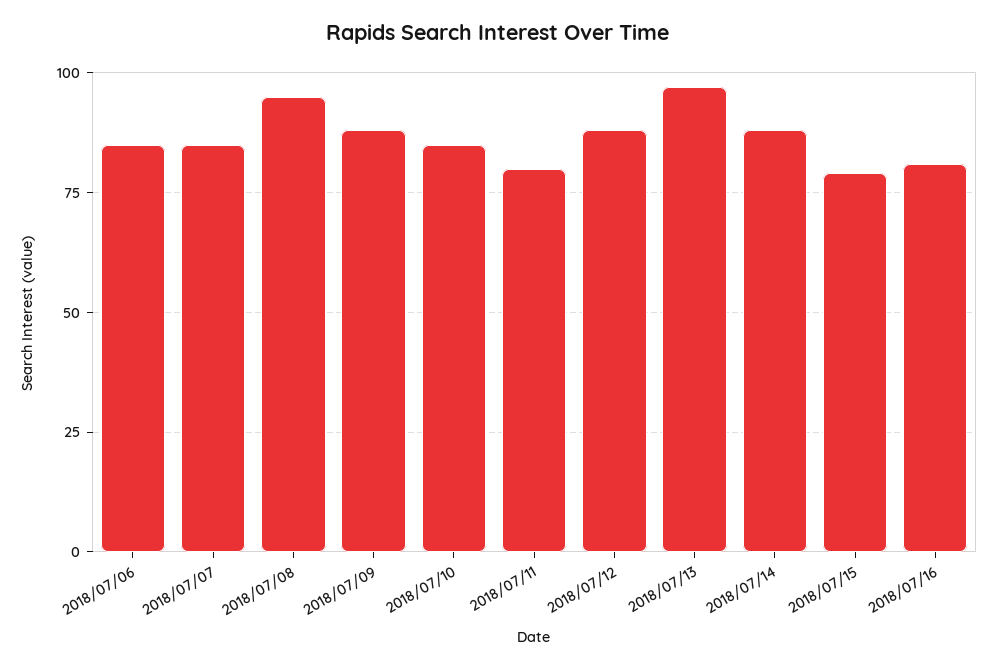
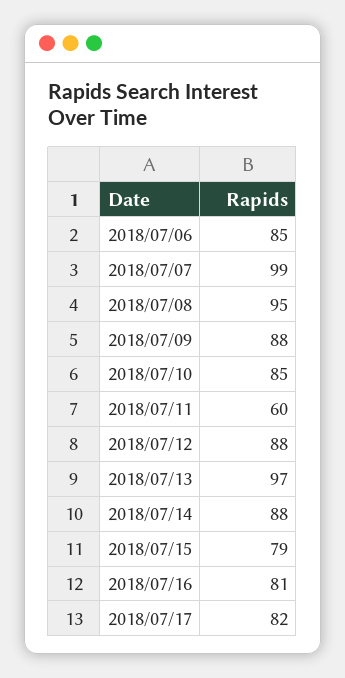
2018/07/07: 85 -> 99
2018/07/11: 80 -> 60
2018/07/17: none -> 82

